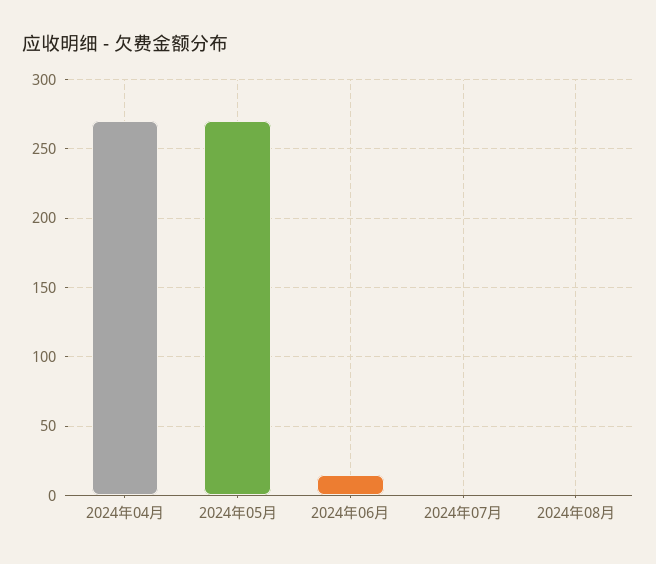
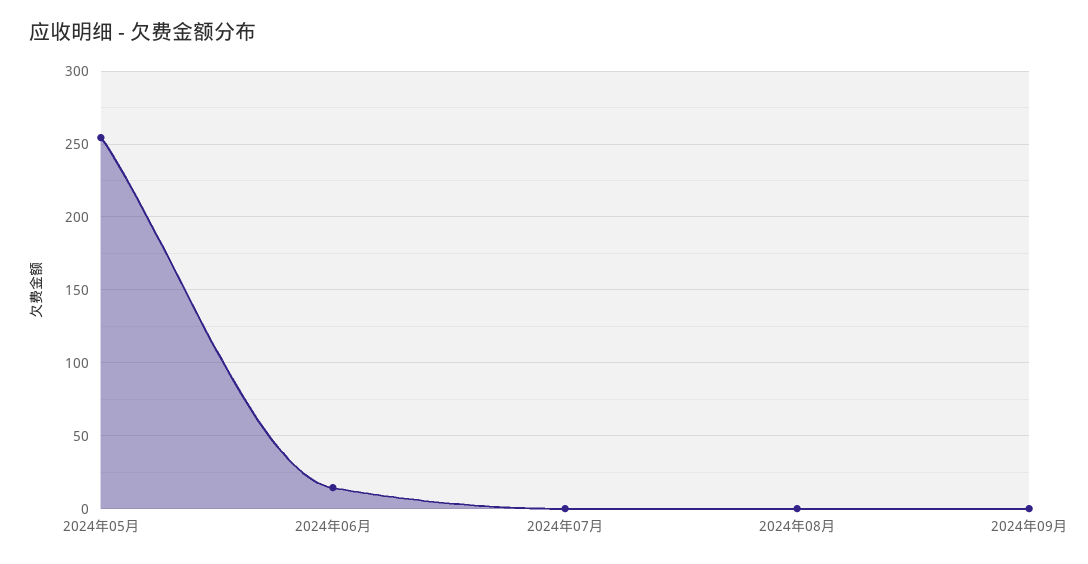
2024年04月: 270 -> none
2024年05月: 270 -> 255
2024年09月: none -> 0

